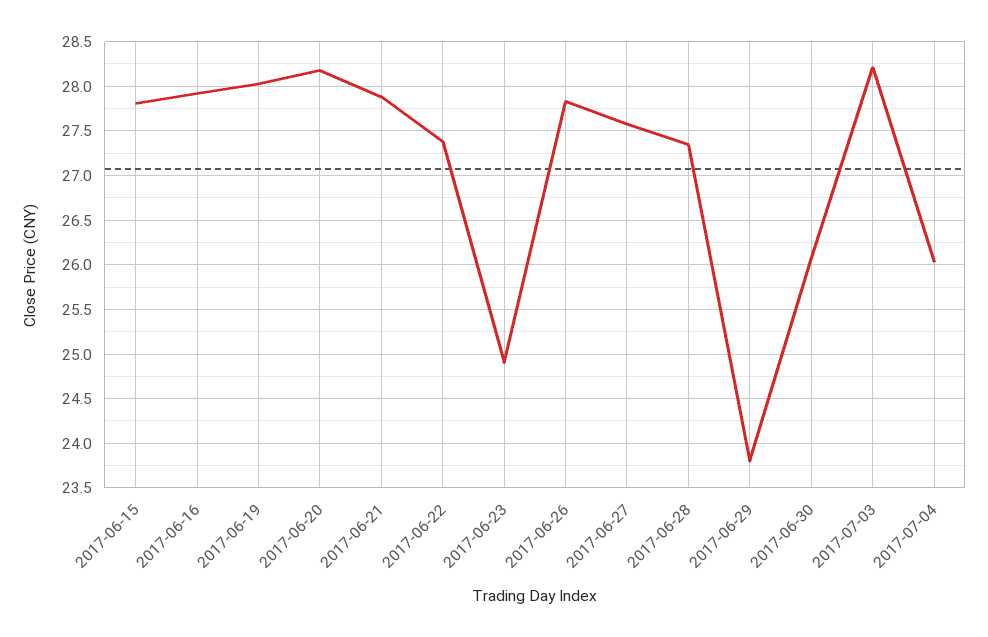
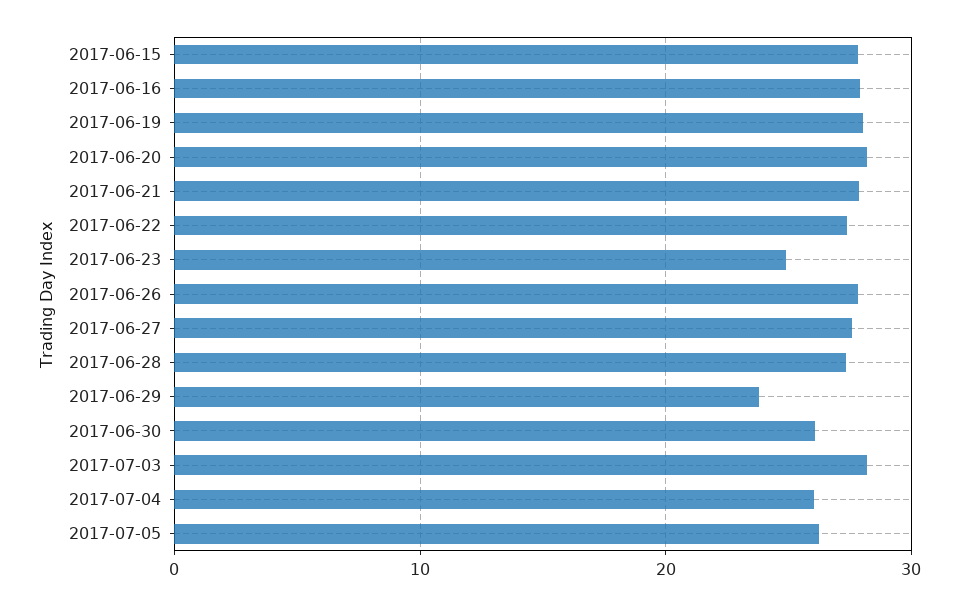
2017-07-05: none -> 26

